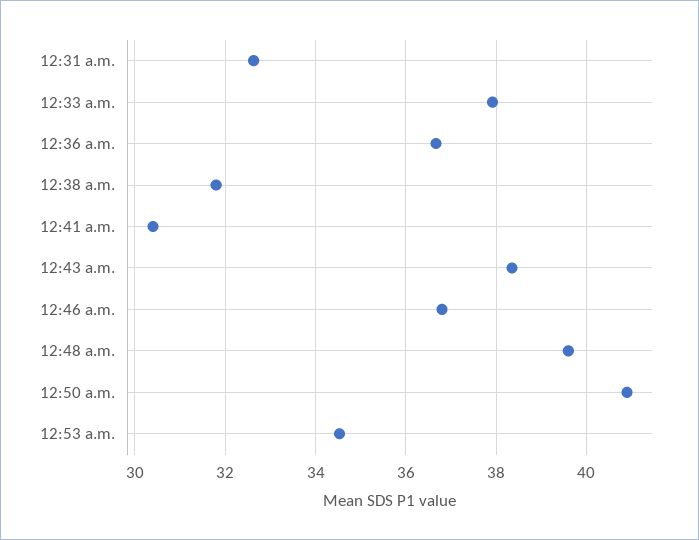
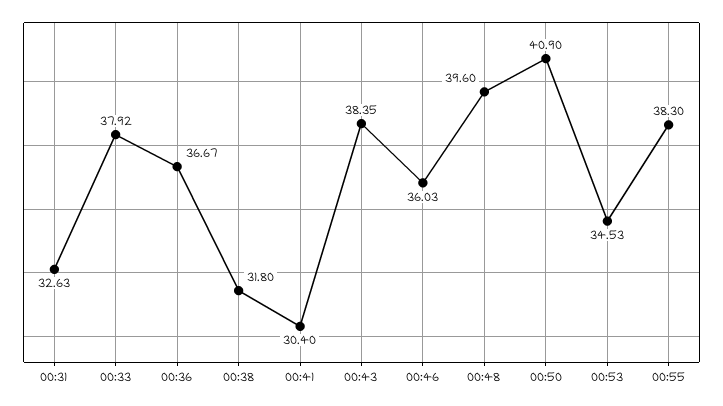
12:46 a.m.: 36.8 -> 36.03
00:55: none -> 38.3

